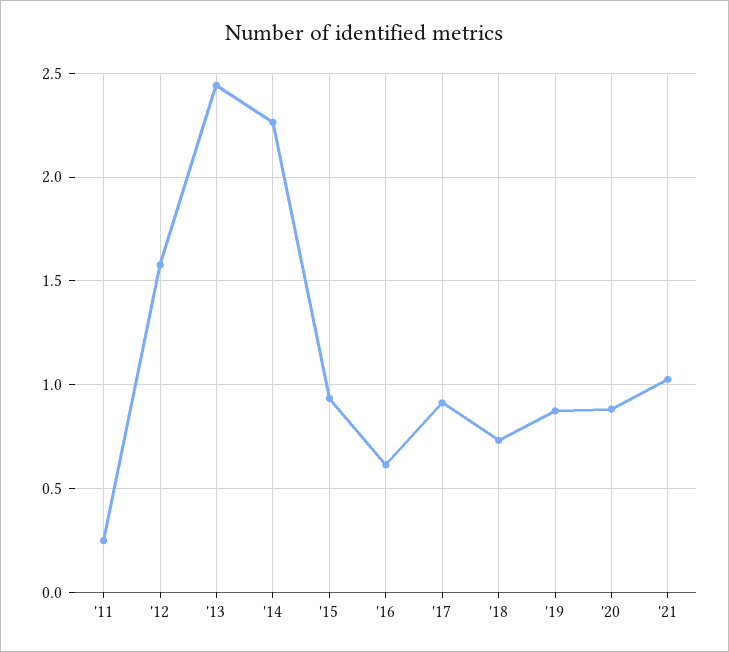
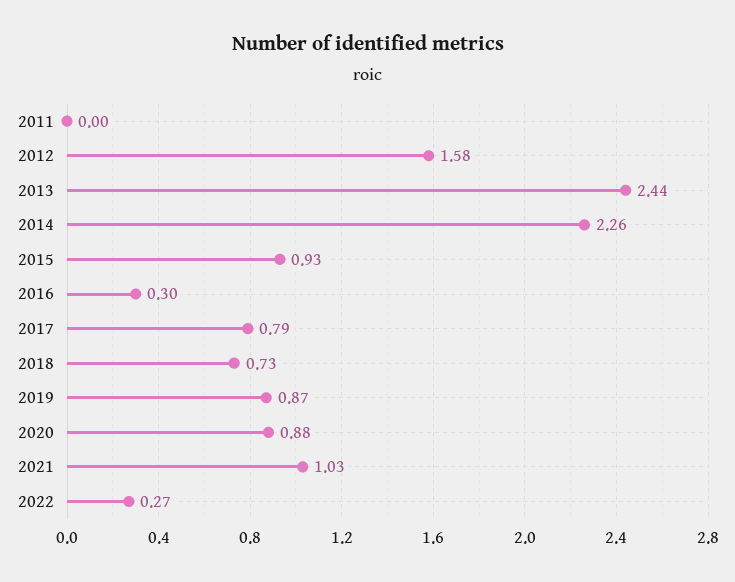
'11: 0.25 -> 0
'16: 0.6 -> 0.3
'17: 0.9 -> 0.79
2022: none -> 0.27

